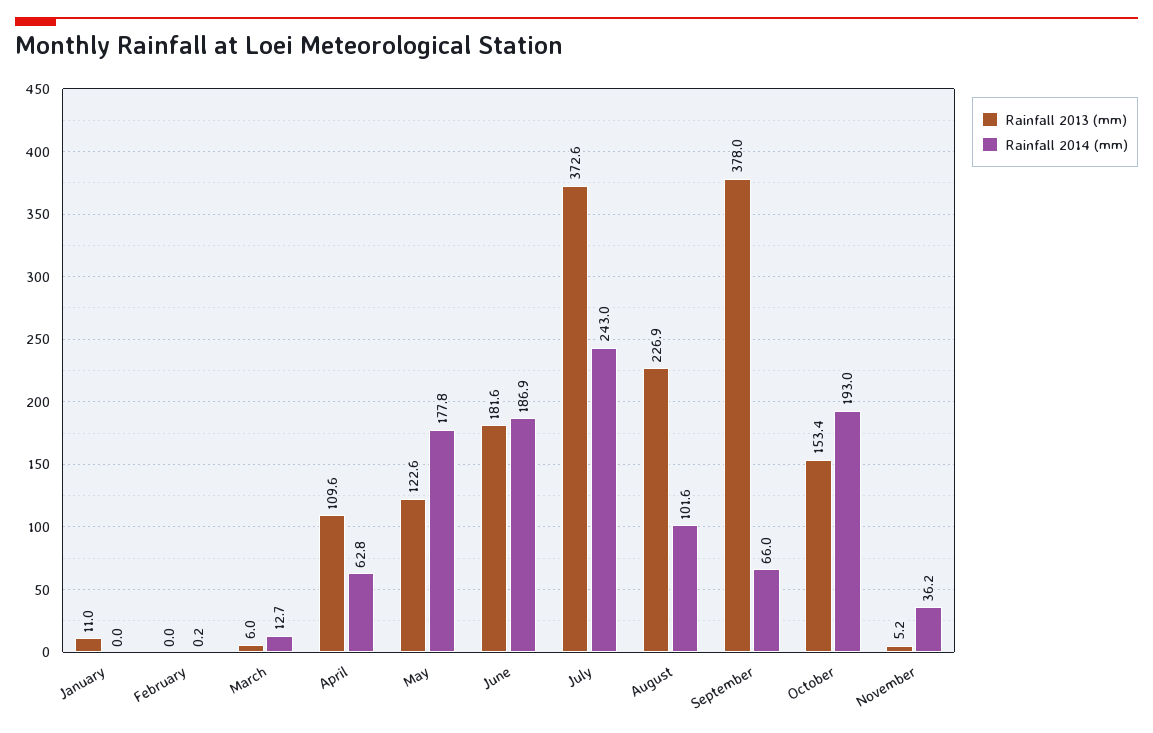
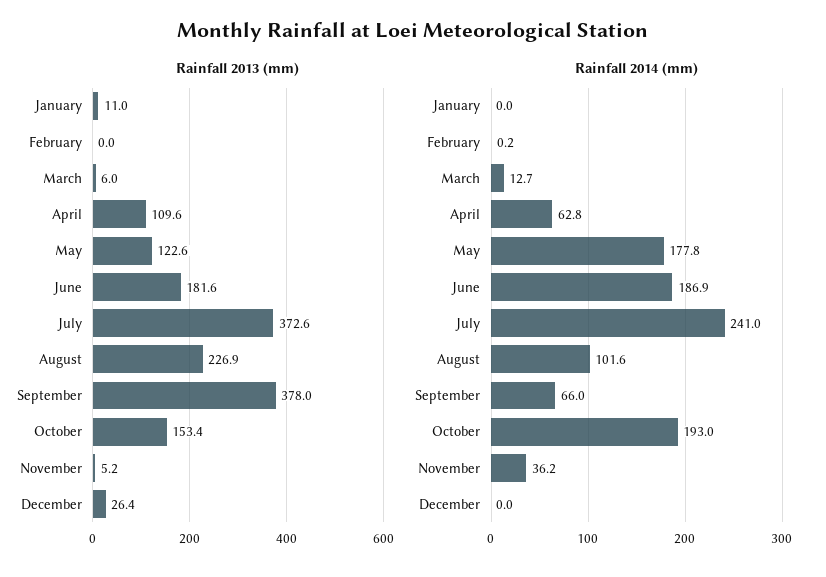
Rainfall 2014 (mm), July: 243 -> 241
Rainfall 2013 (mm), December: none -> 26.4
Rainfall 2014 (mm), December: none -> 0

